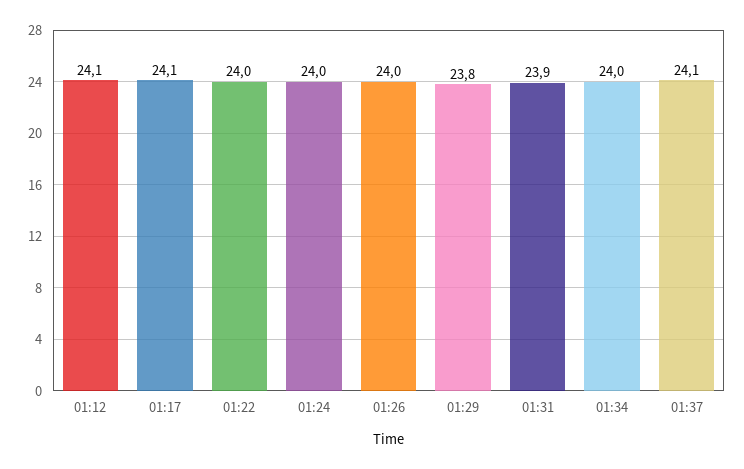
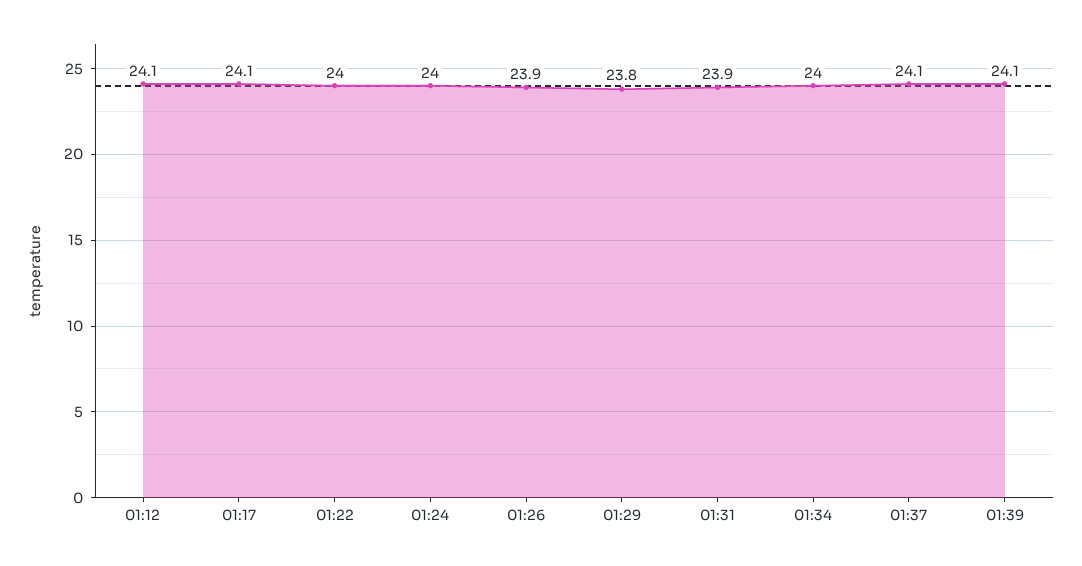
01:26: 24 -> 23.9
01:39: none -> 24.1

